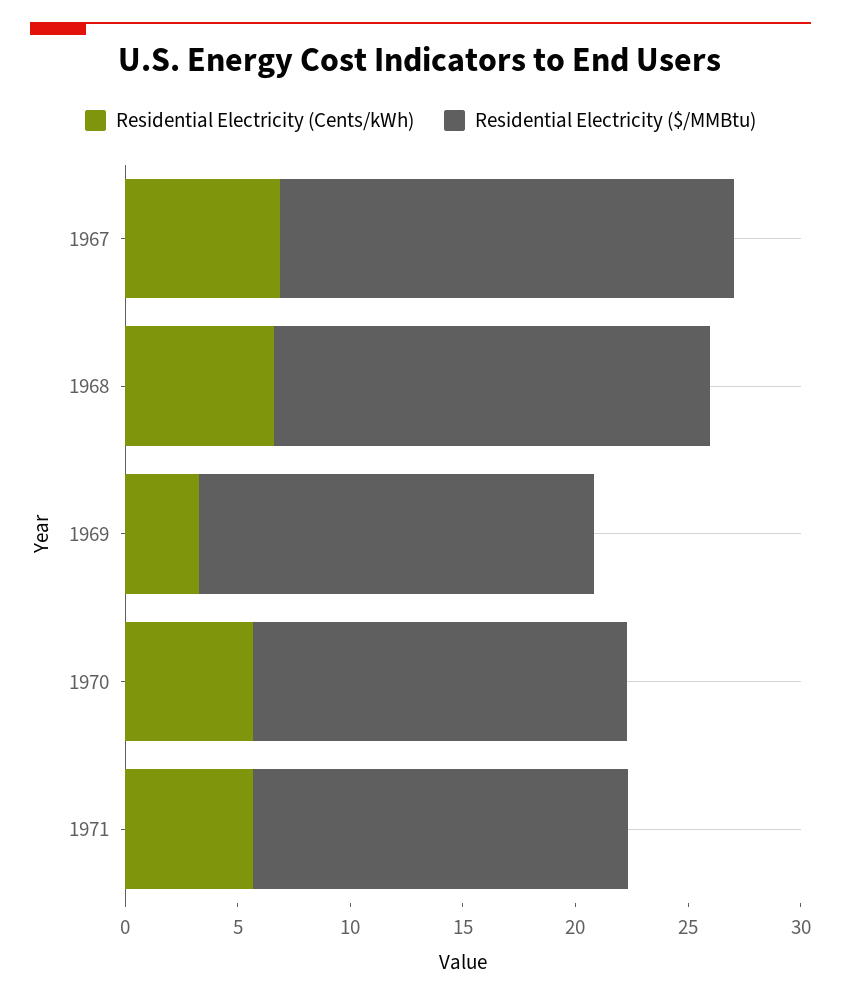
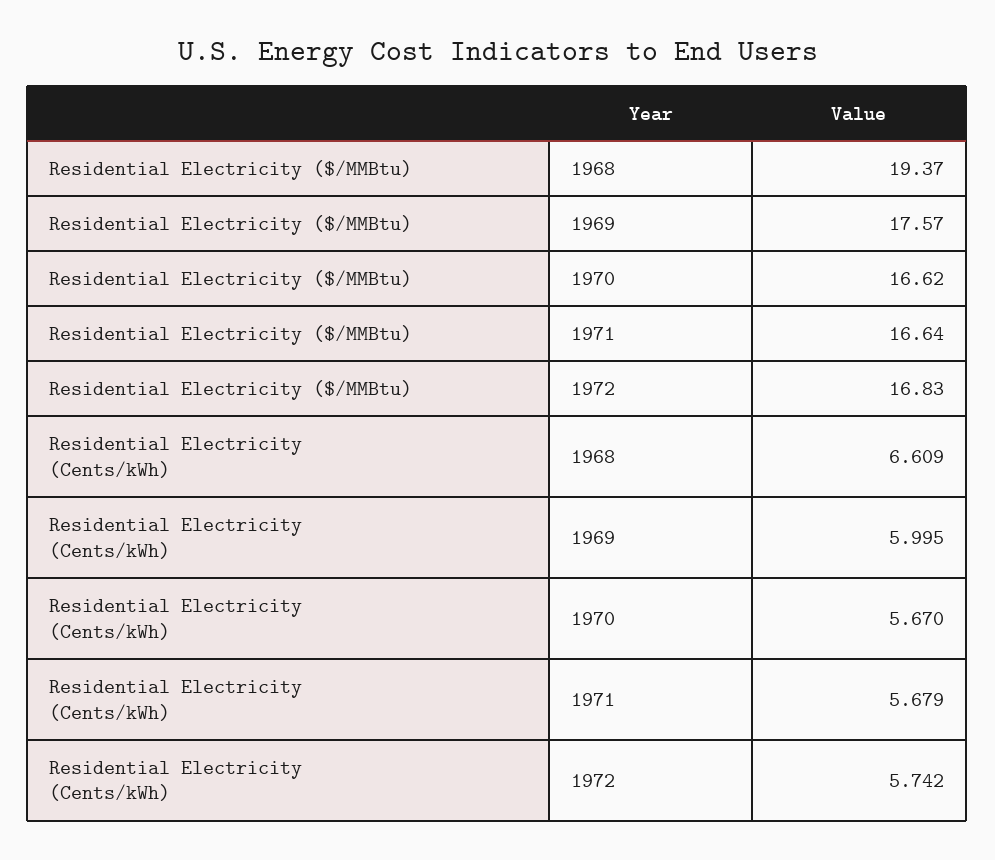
Residential Electricity (Cents/kWh), 1967: 7 -> none
Residential Electricity ($/MMBtu), 1967: 20 -> none
Residential Electricity (Cents/kWh), 1969: 3 -> 5.995
Residential Electricity ($/MMBtu), 1972: none -> 16.83
Residential Electricity (Cents/kWh), 1972: none -> 5.742

